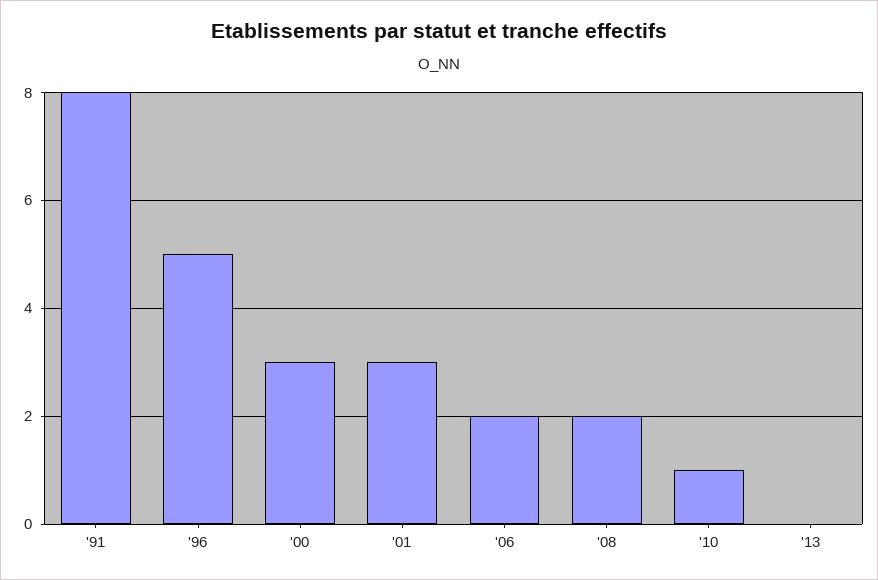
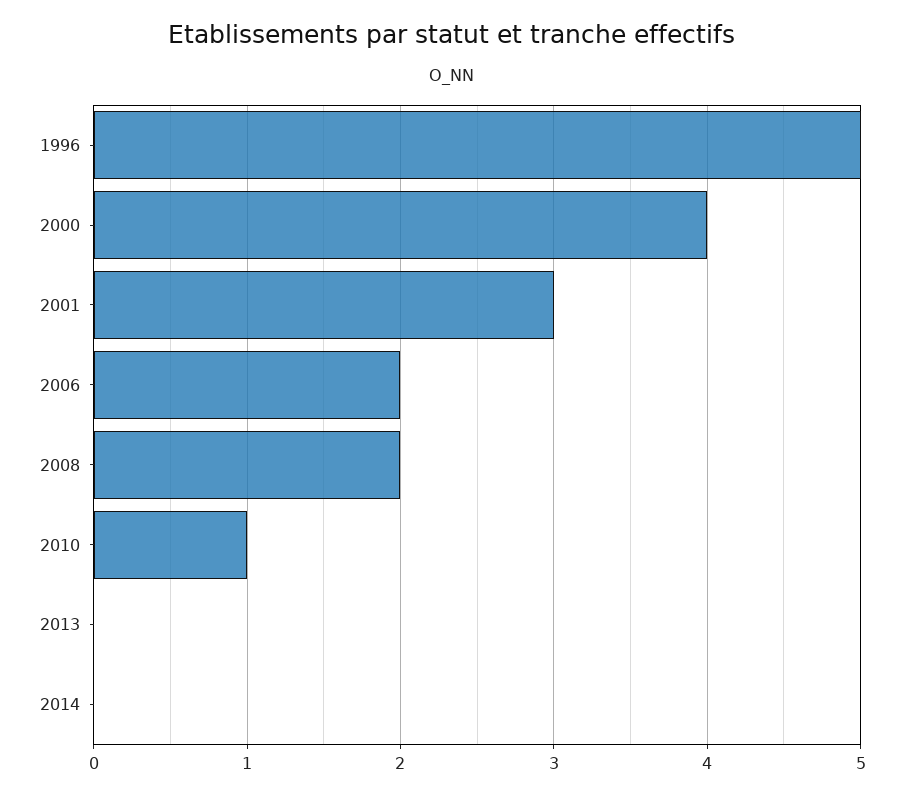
'91: 8 -> none
'00: 3 -> 4
2014: none -> 0

